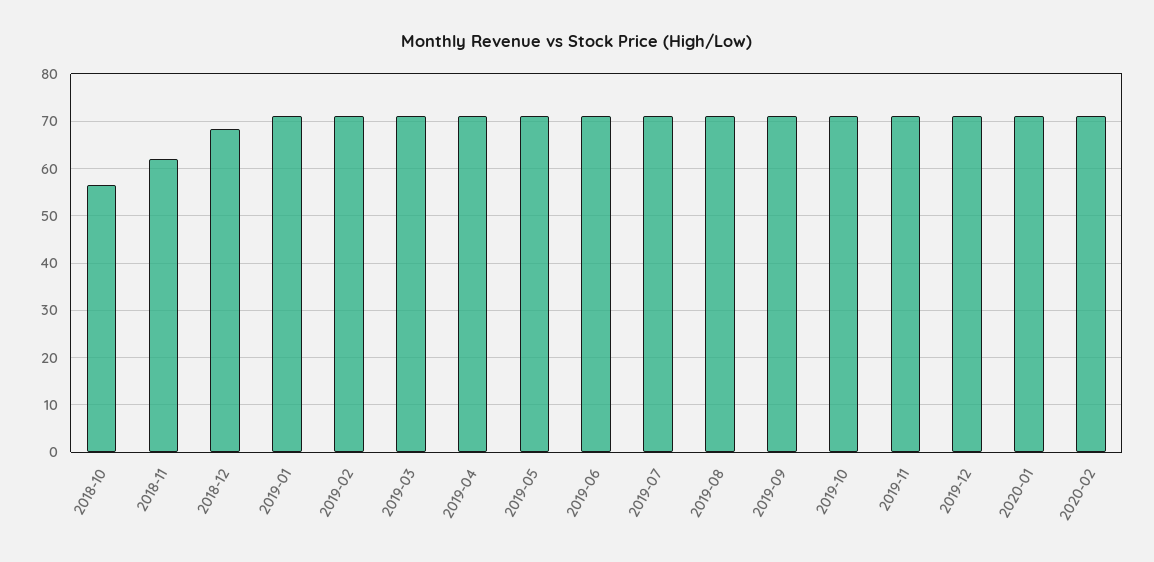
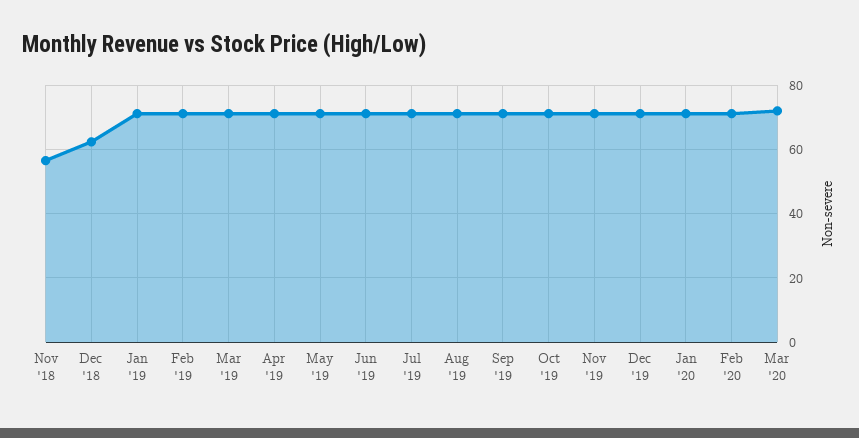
2018-10: 56 -> none
2018-11: 62 -> 56
2018-12: 68 -> 62
Mar '20: none -> 72

